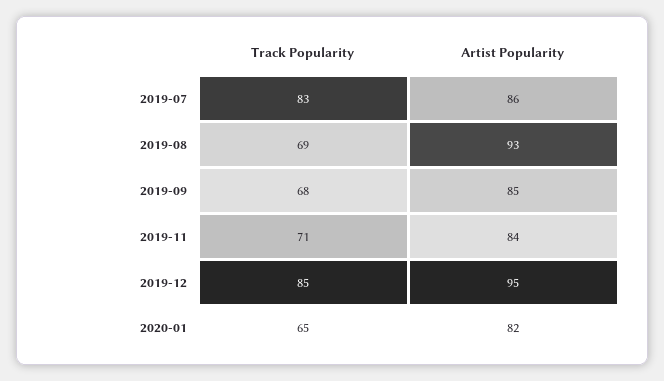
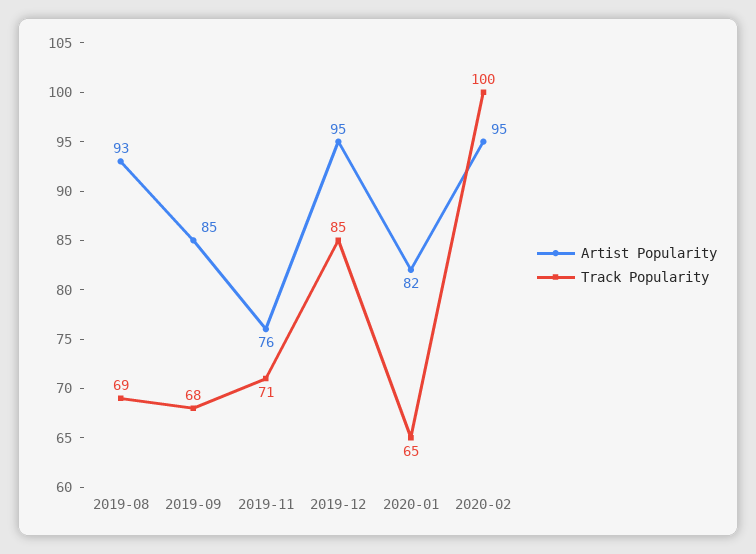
Track Popularity, 2019-07: 83 -> none
Artist Popularity, 2019-07: 86 -> none
Artist Popularity, 2019-11: 84 -> 76
Artist Popularity, 2020-02: none -> 95
Track Popularity, 2020-02: none -> 100

